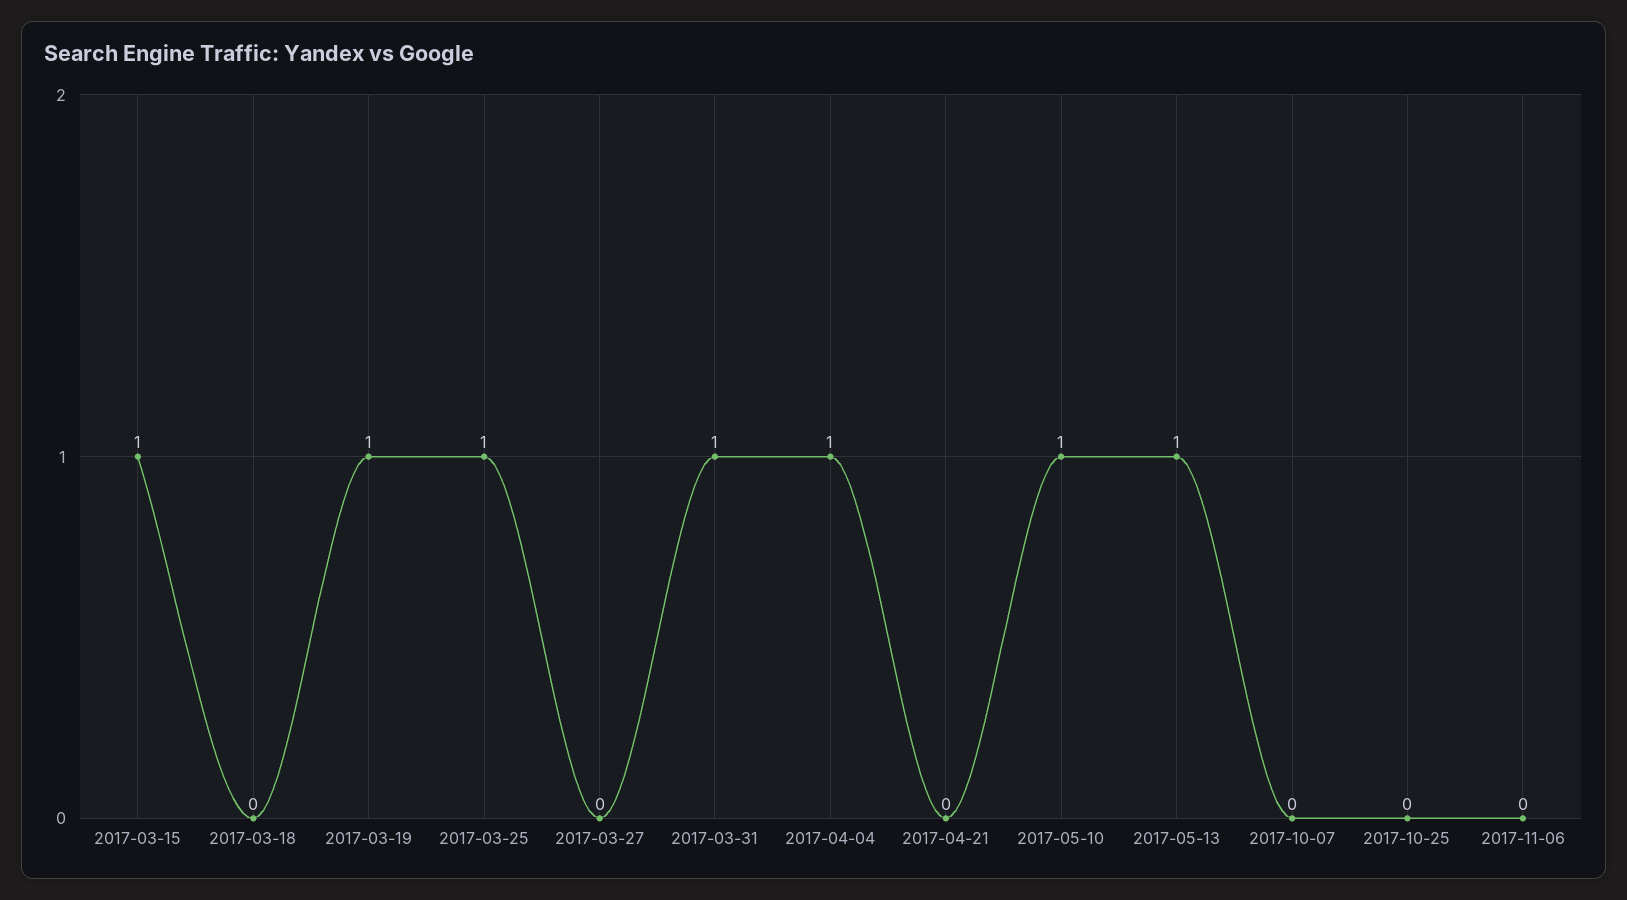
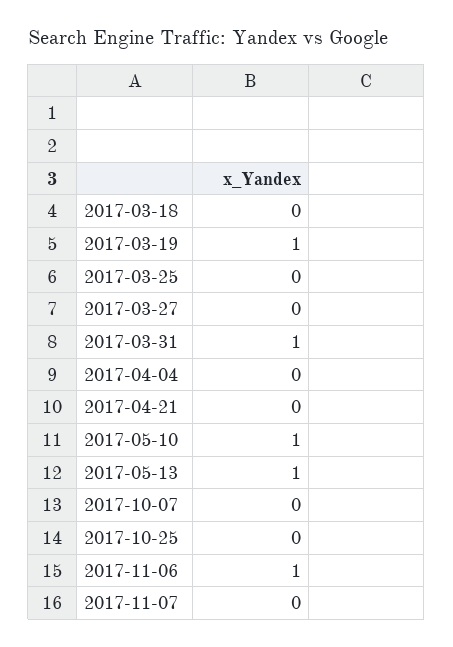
2017-03-15: 1 -> none
2017-03-25: 1 -> 0
2017-04-04: 1 -> 0
2017-11-06: 0 -> 1
2017-11-07: none -> 0

